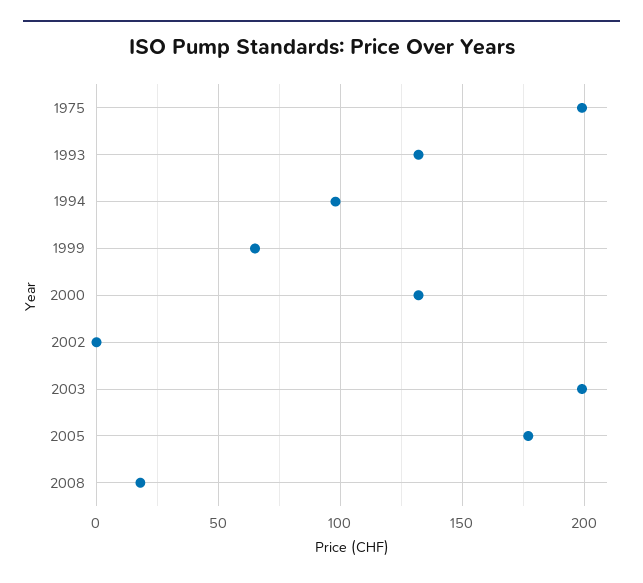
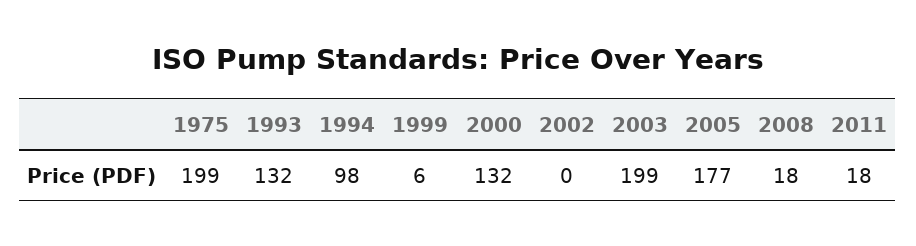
1999: 65 -> 6
2011: none -> 18

